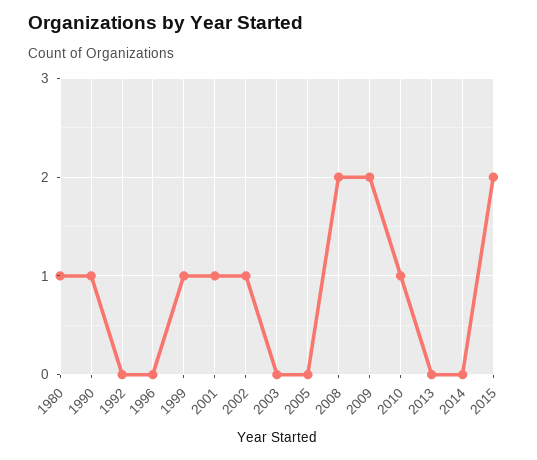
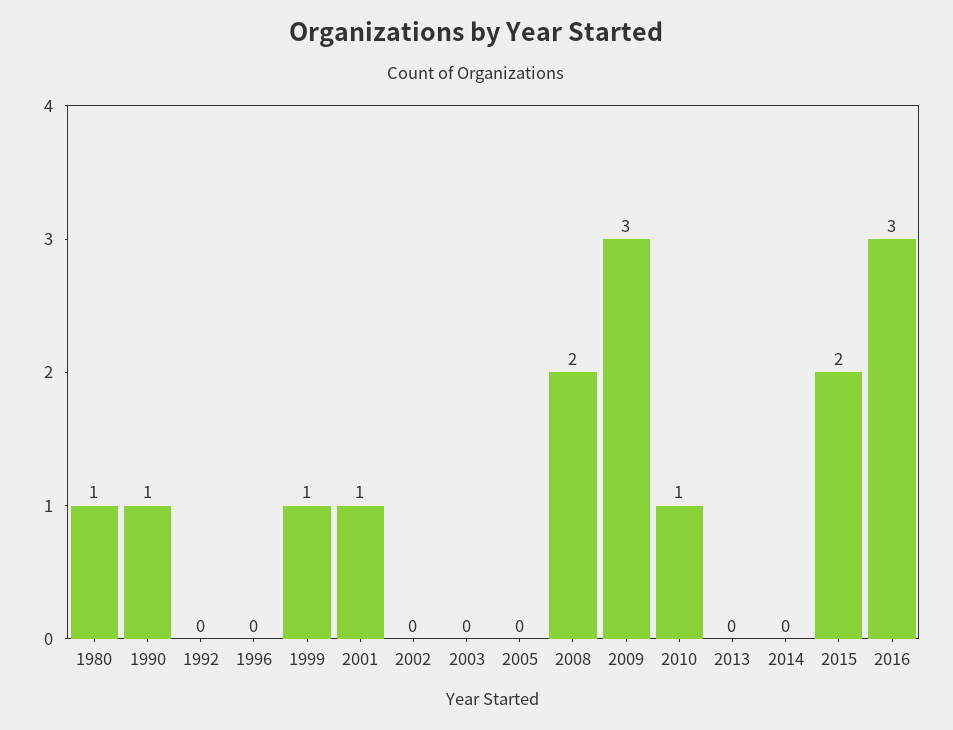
2002: 1 -> 0
2009: 2 -> 3
2016: none -> 3

